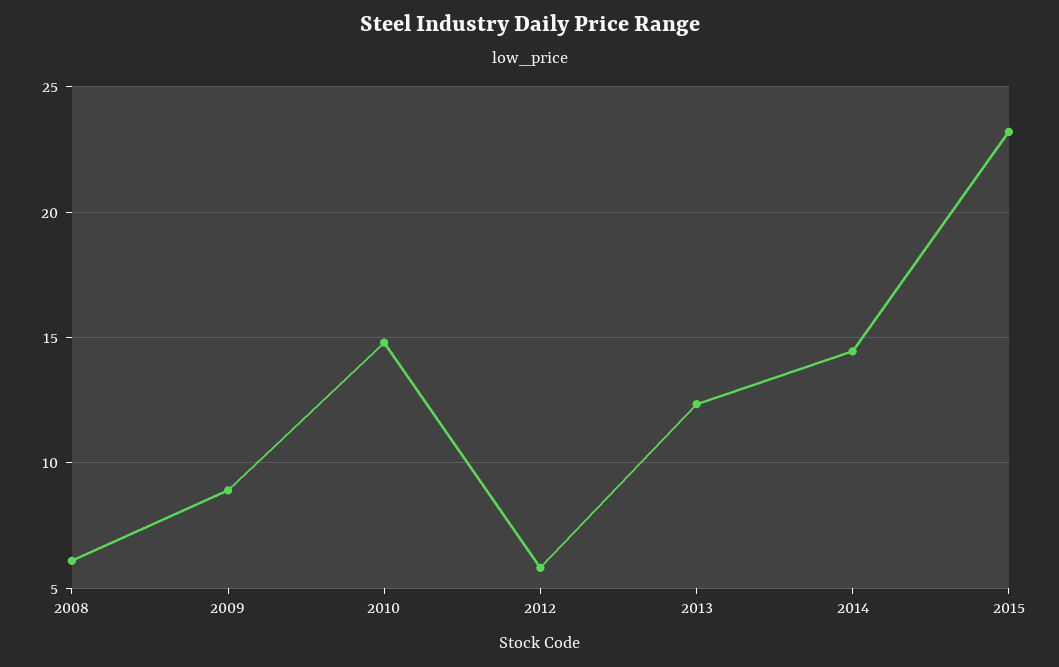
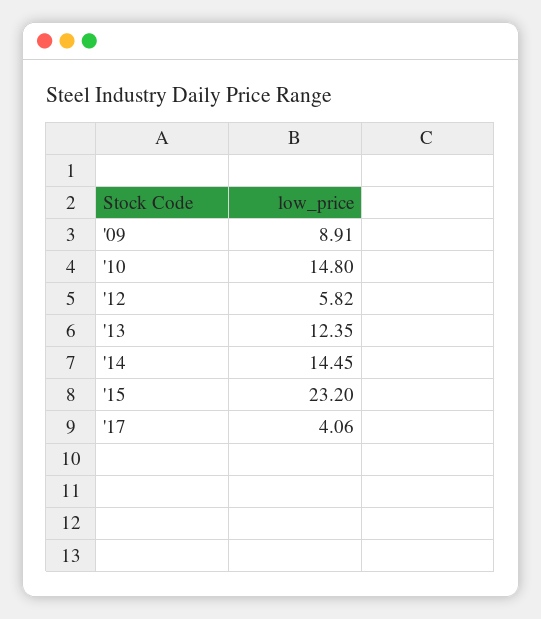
2008: 6 -> none
'17: none -> 4.06

